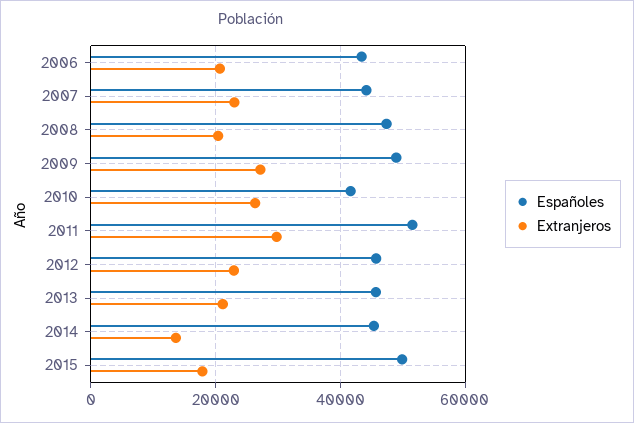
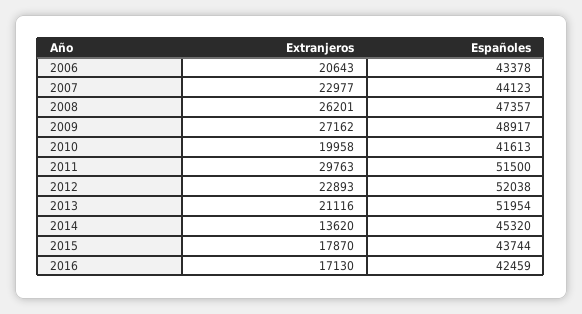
Extranjeros, 2008: 20000 -> 26201
Extranjeros, 2010: 26000 -> 19958
Españoles, 2012: 46000 -> 52038
Españoles, 2013: 46000 -> 51954
Españoles, 2015: 50000 -> 43744
Extranjeros, 2016: none -> 17130
Españoles, 2016: none -> 42459

